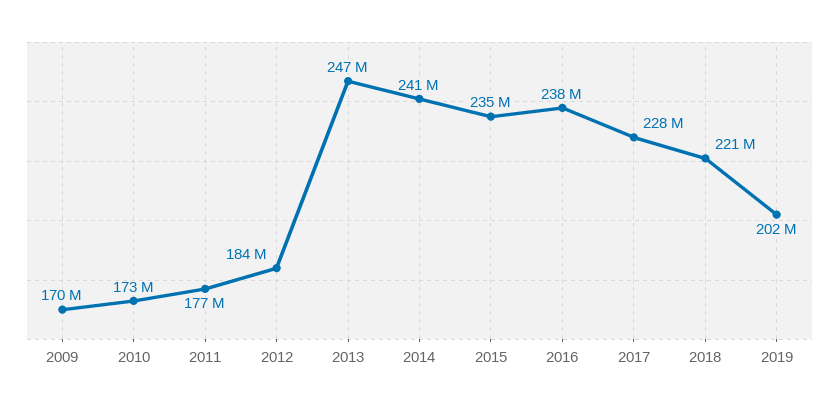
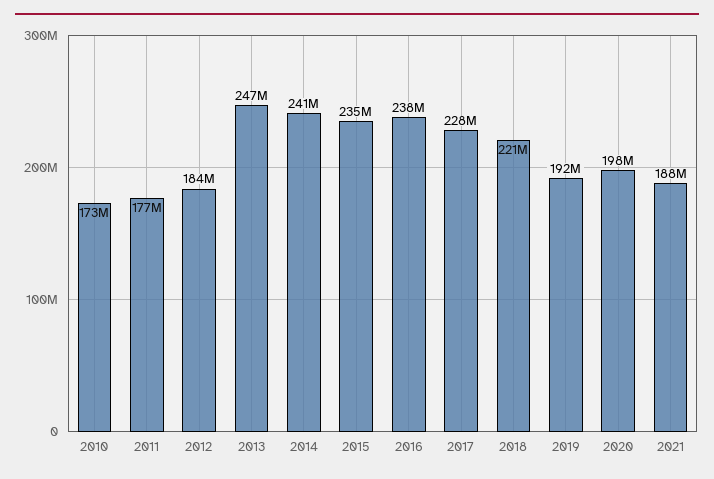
2009: 170000000 -> none
2019: 202000000 -> 192000000
2020: none -> 198000000
2021: none -> 188000000

